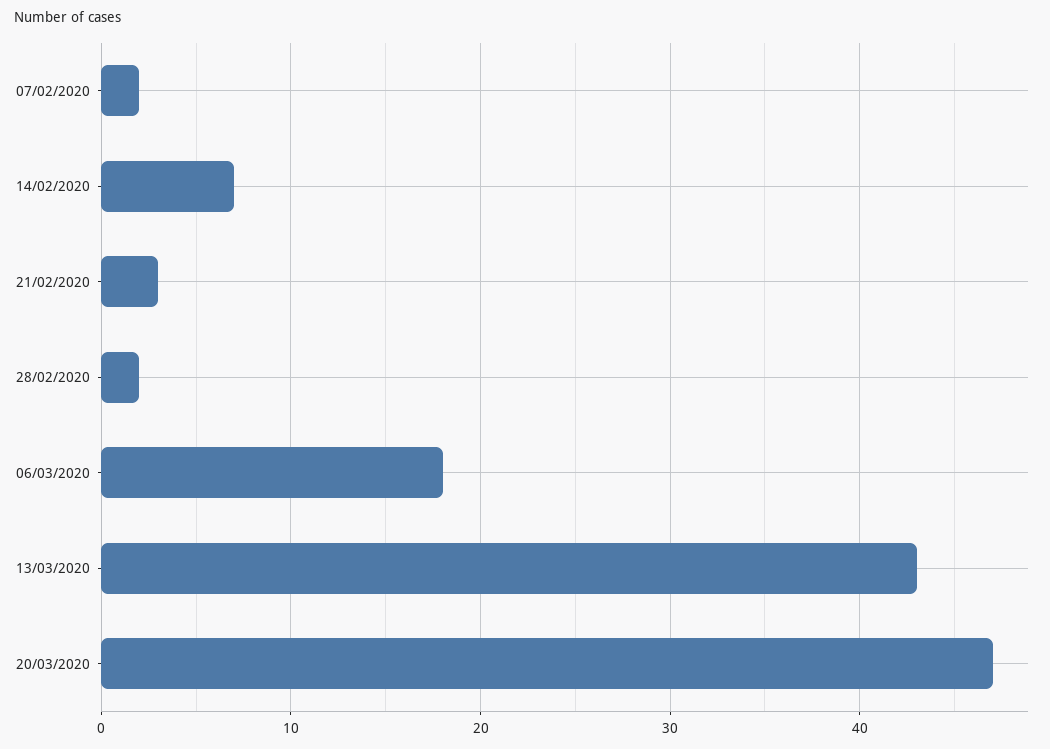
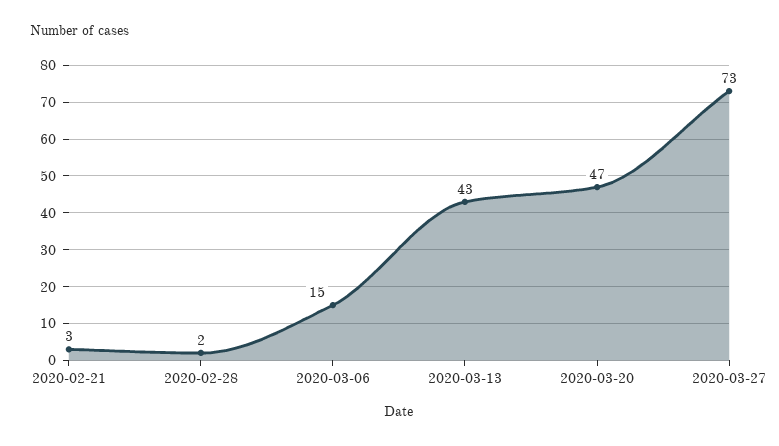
07/02/2020: 2 -> none
14/02/2020: 7 -> none
06/03/2020: 18 -> 15
2020-03-27: none -> 73

